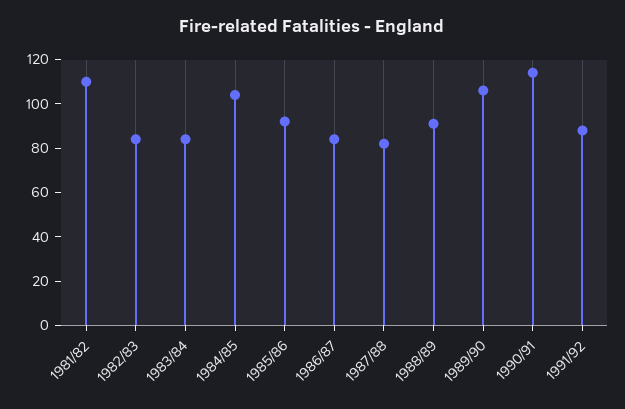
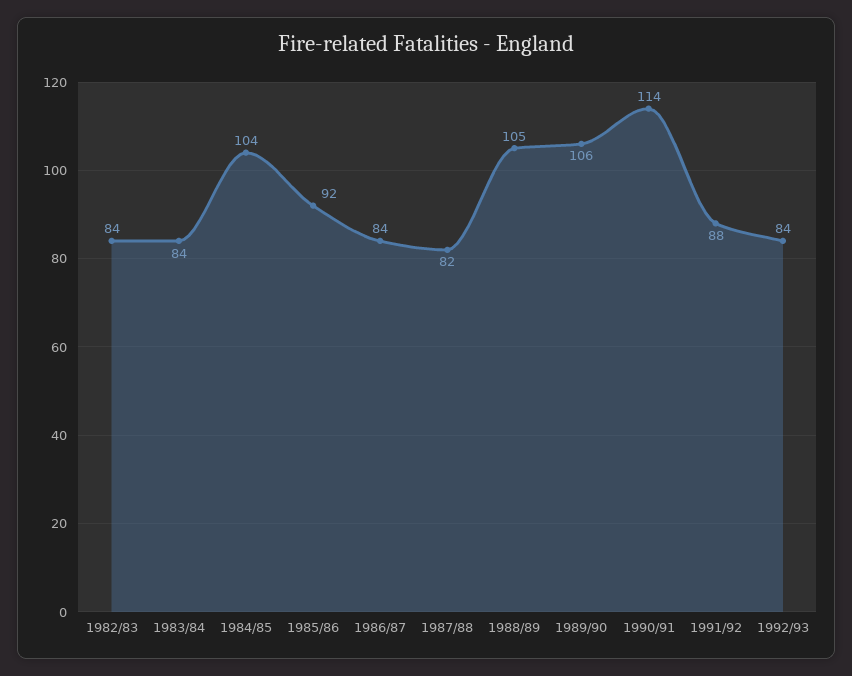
1981/82: 110 -> none
1988/89: 90 -> 105
1992/93: none -> 84

